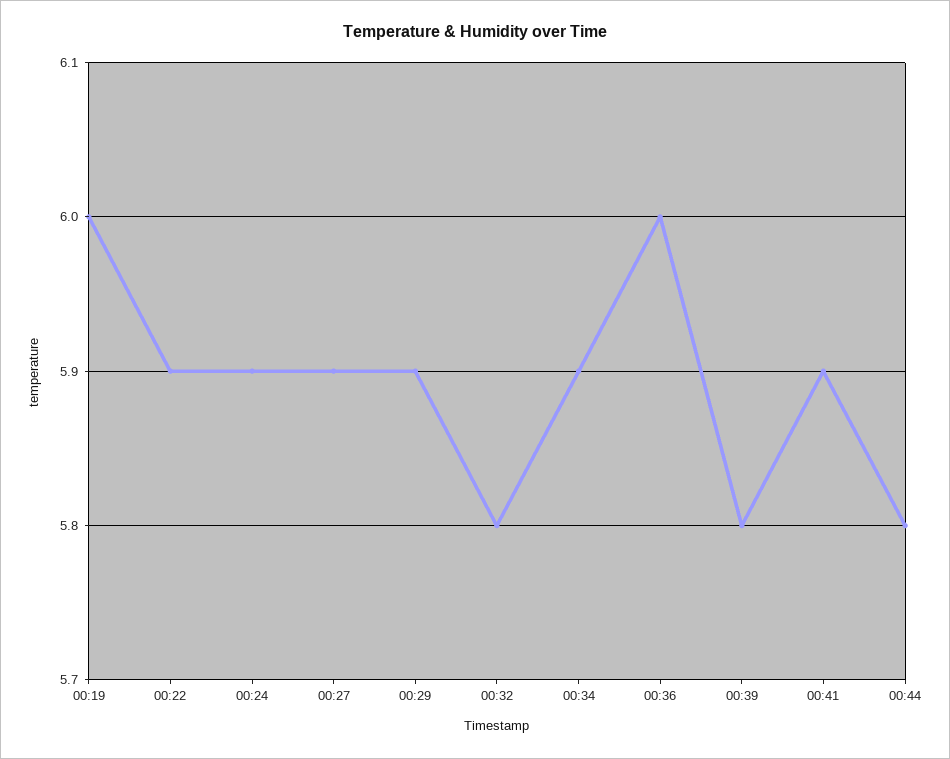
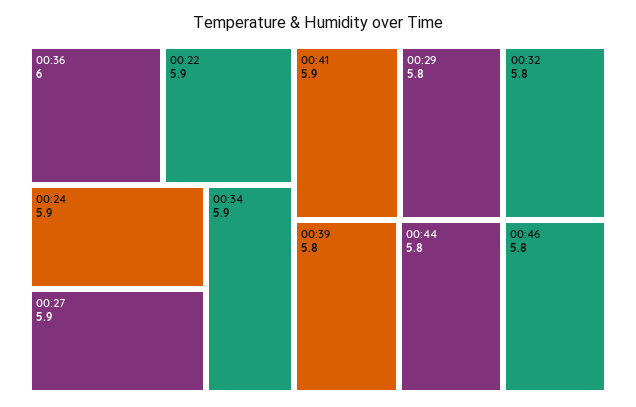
00:19: 6 -> none
00:29: 5.9 -> 5.8
00:46: none -> 5.8

